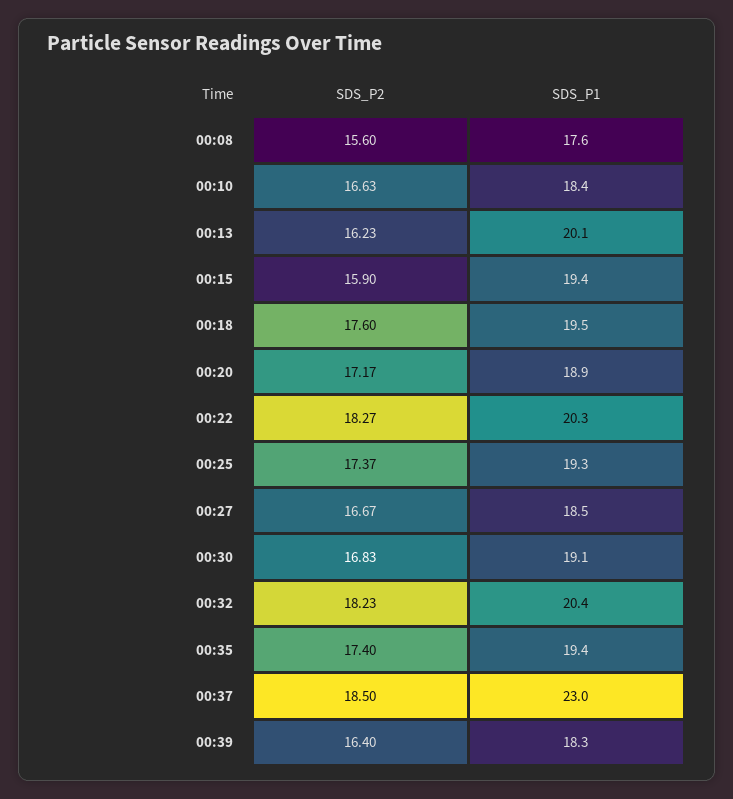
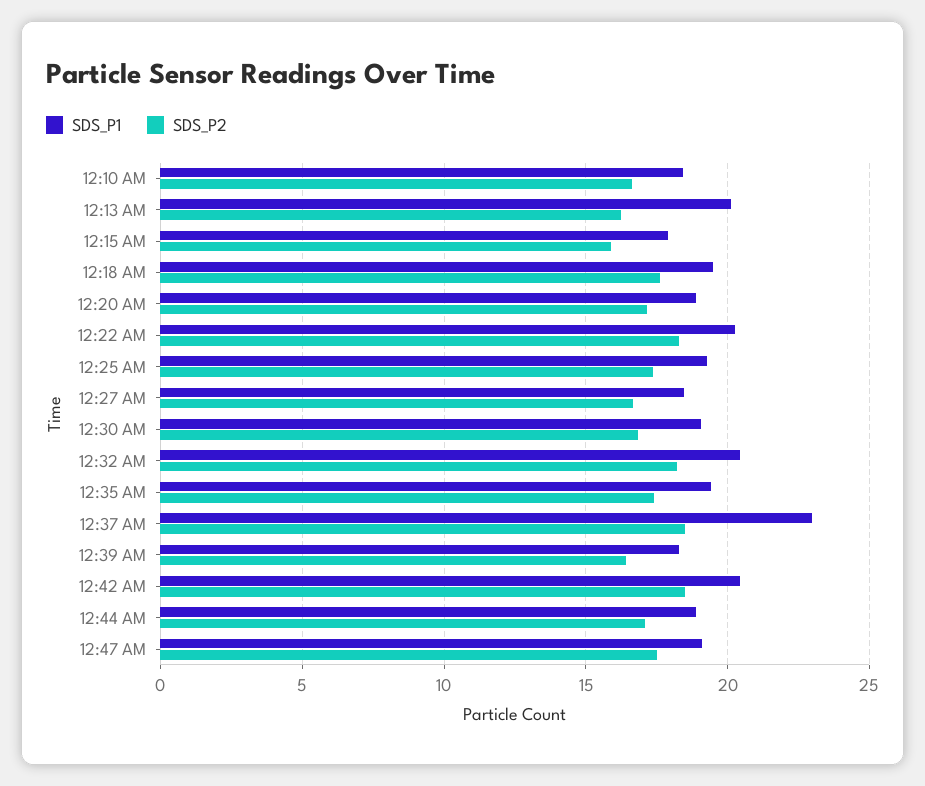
SDS_P2, 00:08: 15.6 -> none
SDS_P1, 00:08: 17.6 -> none
SDS_P1, 00:15: 19.4 -> 18
SDS_P1, 12:42 AM: none -> 20.5
SDS_P2, 12:42 AM: none -> 18.5
SDS_P1, 12:44 AM: none -> 19
SDS_P2, 12:44 AM: none -> 17
SDS_P1, 12:47 AM: none -> 19
SDS_P2, 12:47 AM: none -> 17.5

